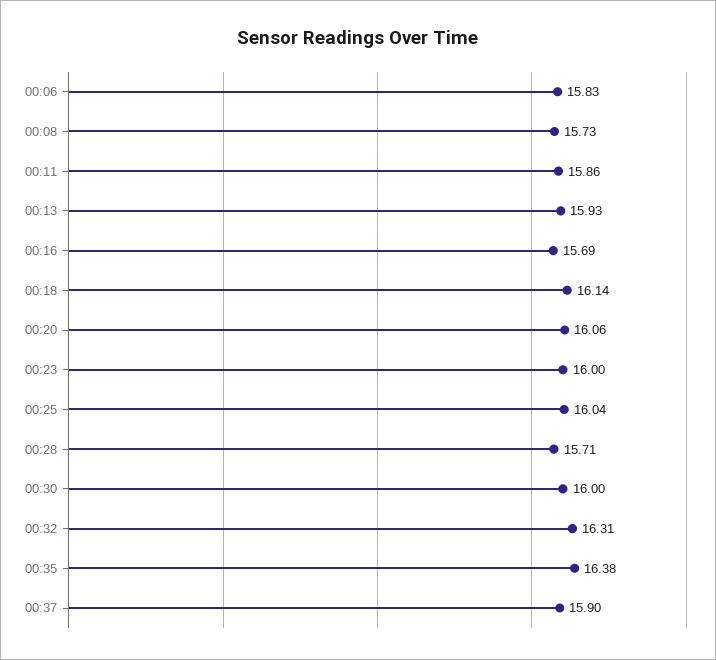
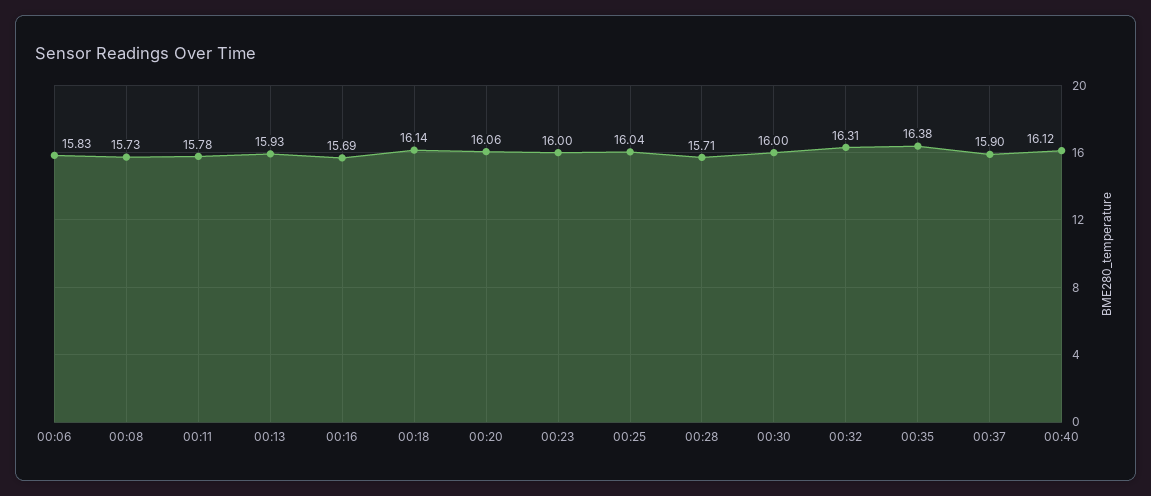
00:11: 15.86 -> 15.78
00:40: none -> 16.12

